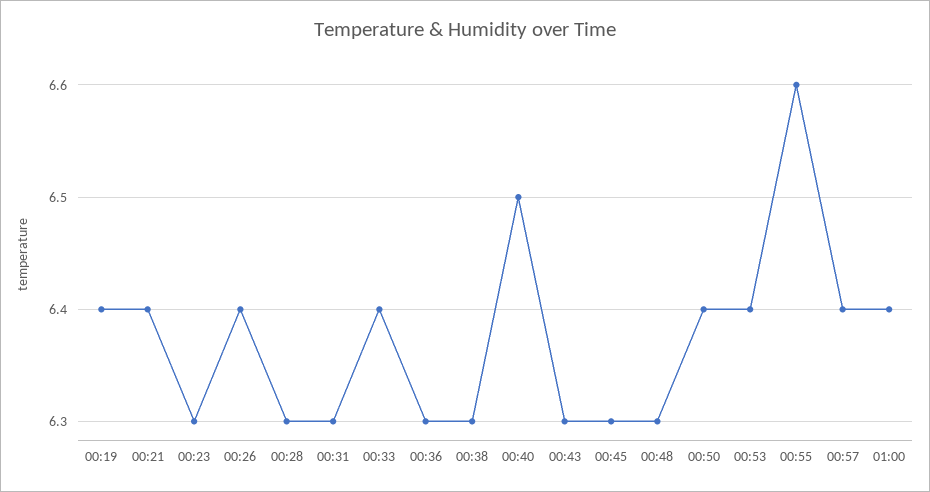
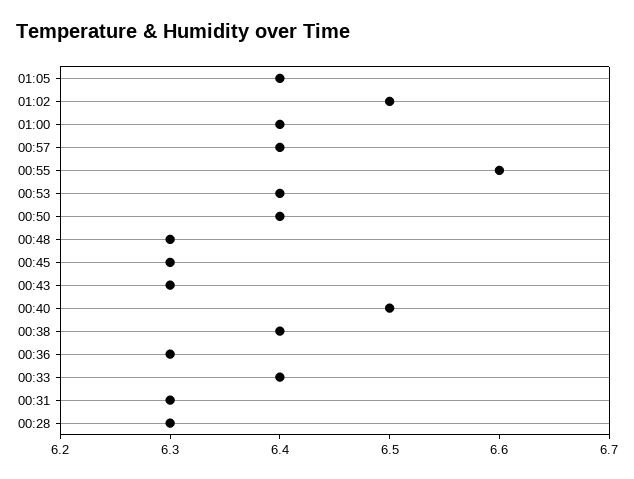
00:19: 6.4 -> none
00:21: 6.4 -> none
00:23: 6.3 -> none
00:26: 6.4 -> none
00:38: 6.3 -> 6.4
01:05: none -> 6.4
01:02: none -> 6.5

